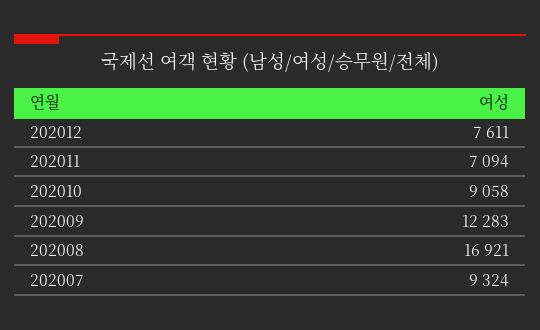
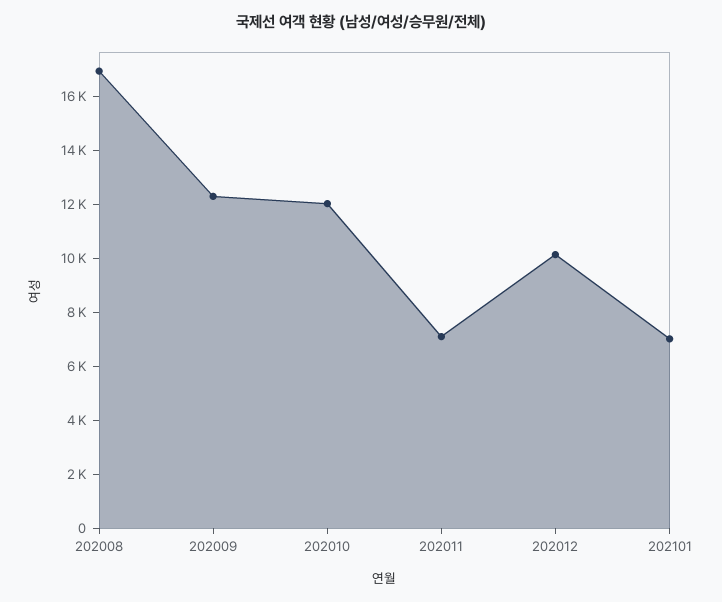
202012: 7611 -> 10000
202010: 9058 -> 12000
202007: 9324 -> none
202101: none -> 7000

